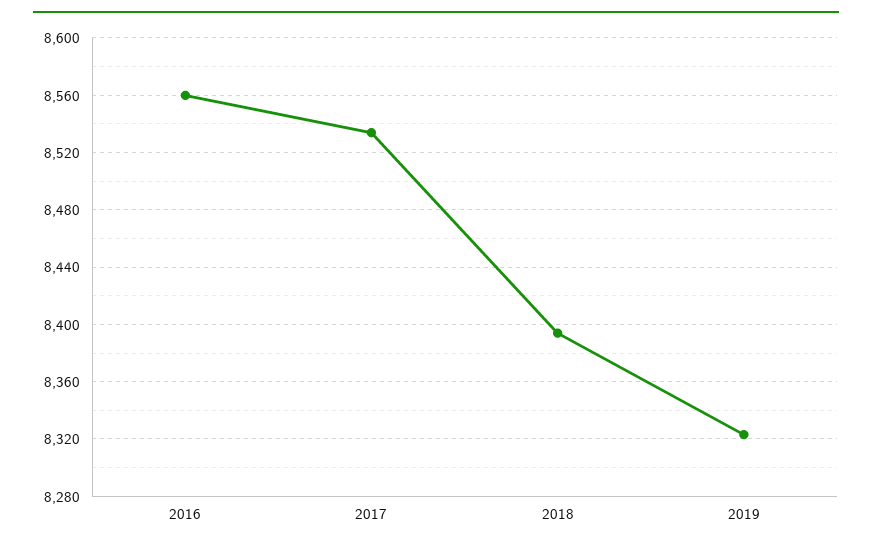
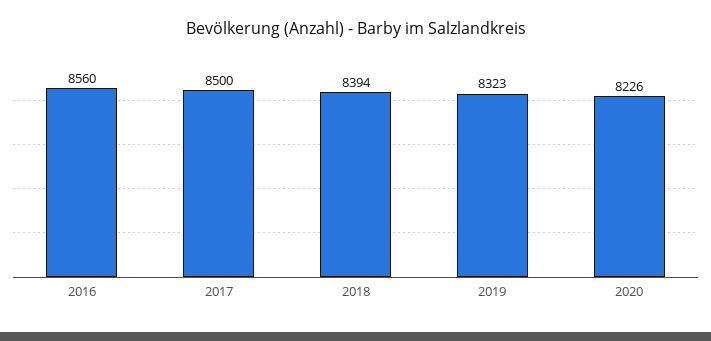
2017: 8535 -> 8500
2020: none -> 8226

